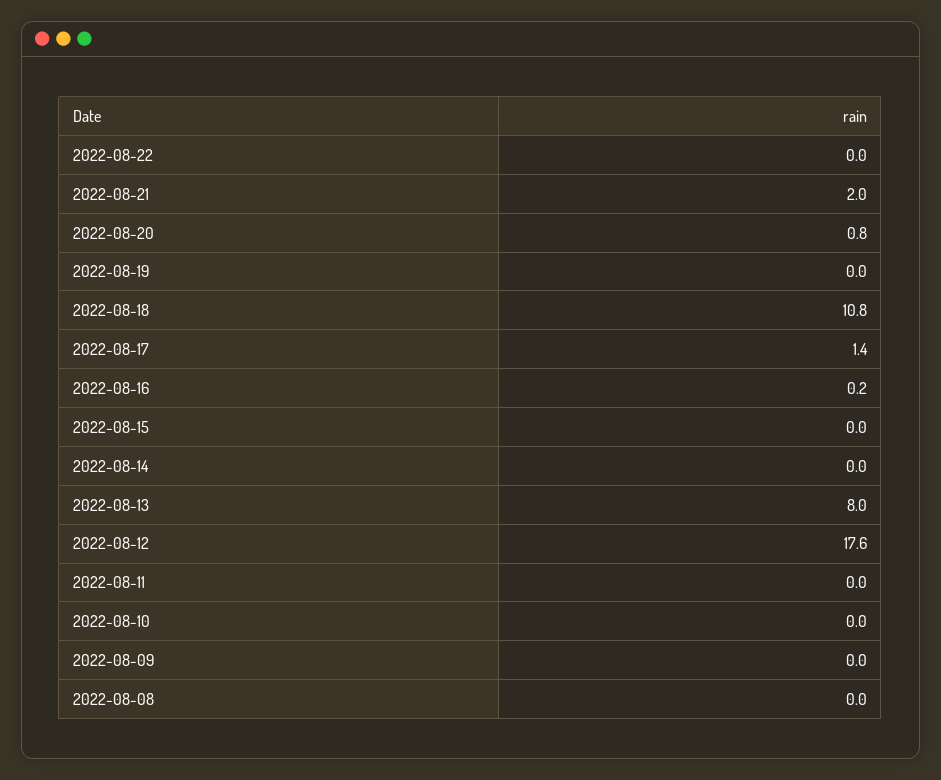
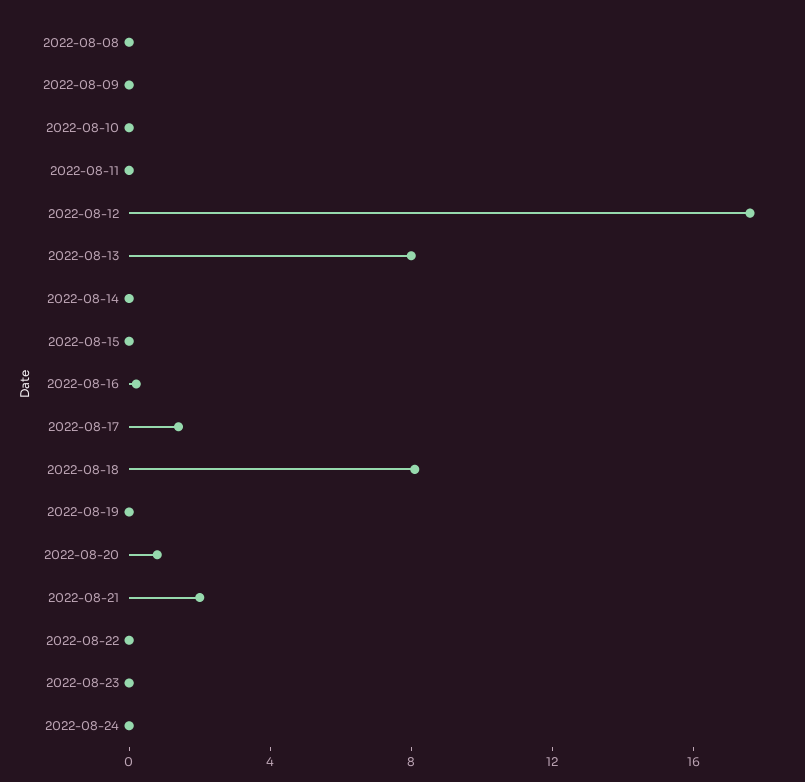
2022-08-18: 10.8 -> 8
2022-08-23: none -> 0
2022-08-24: none -> 0

